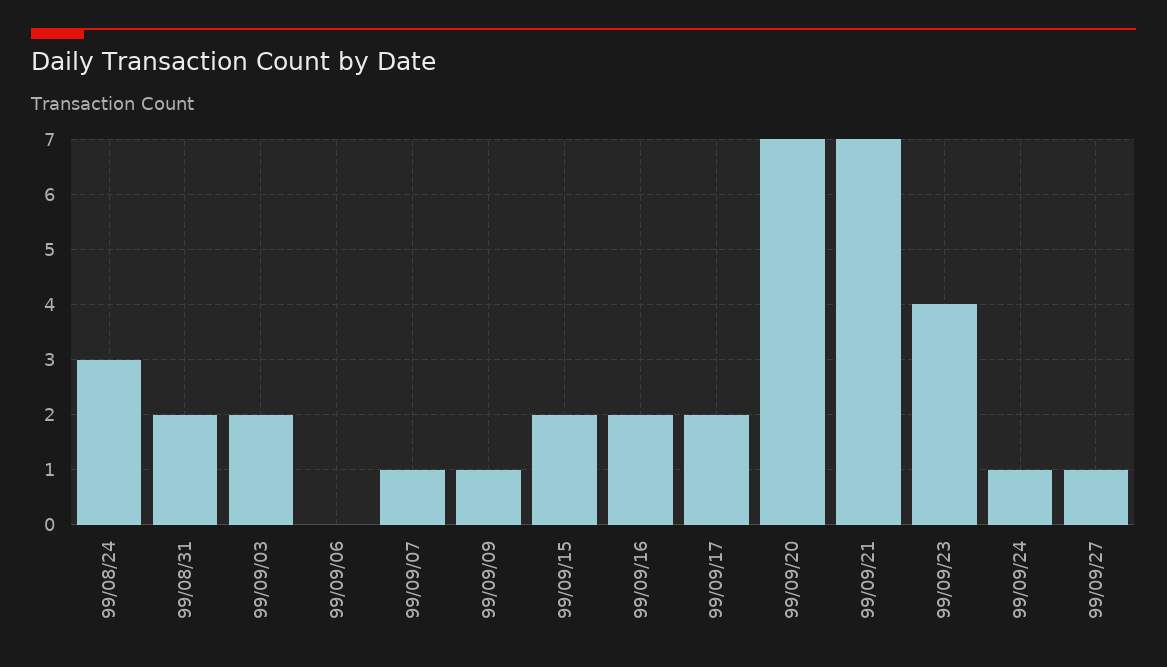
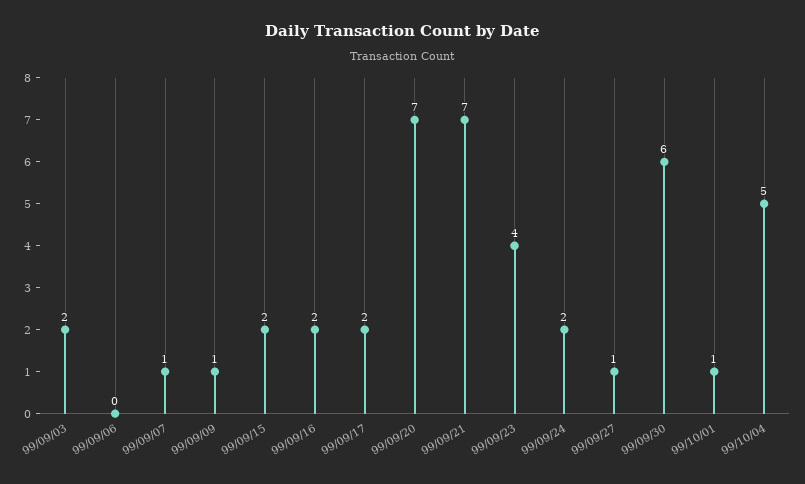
99/08/24: 3 -> none
99/08/31: 2 -> none
99/09/24: 1 -> 2
99/09/30: none -> 6
99/10/01: none -> 1
99/10/04: none -> 5

